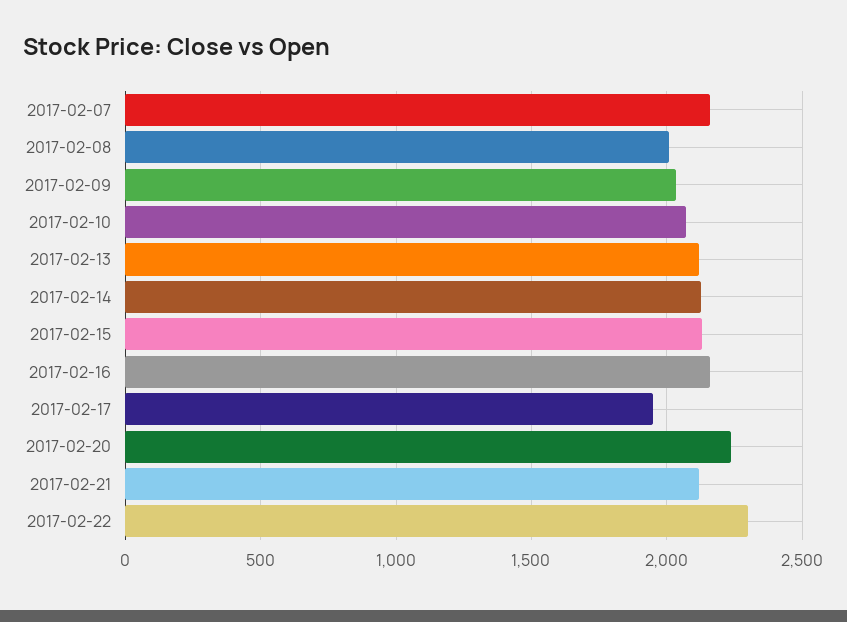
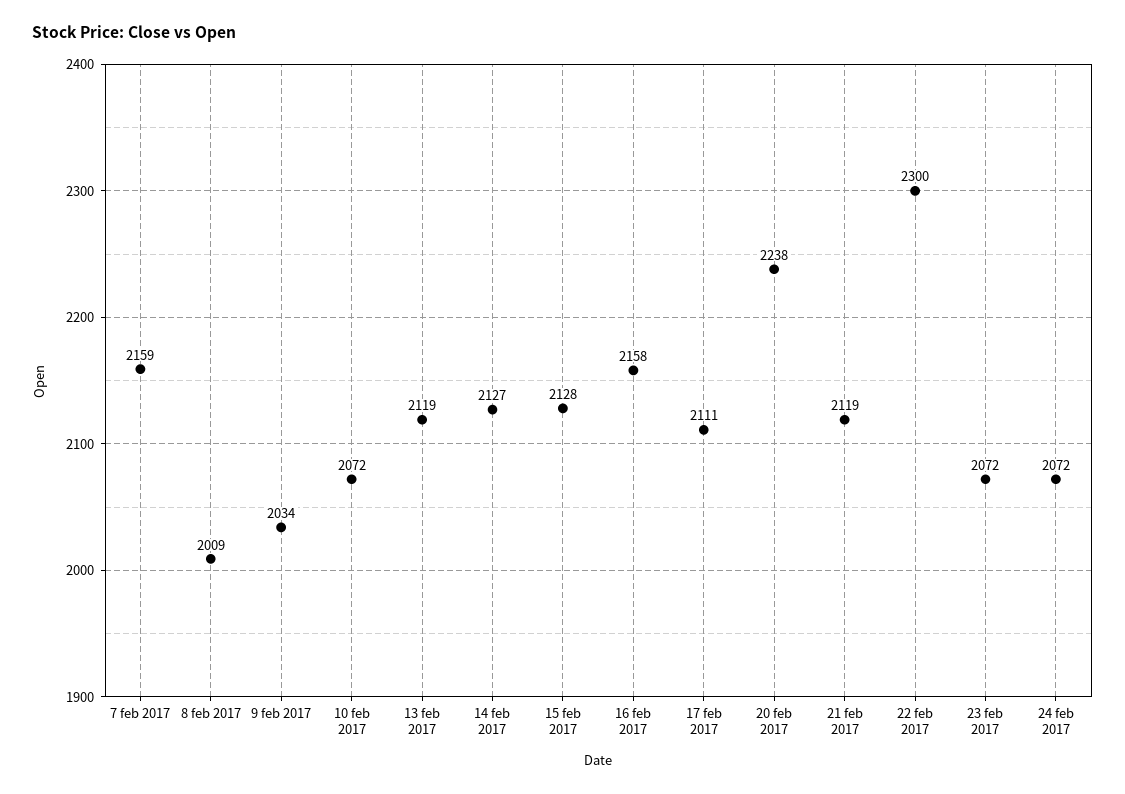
2017-02-17: 1950 -> 2111
23 feb 2017: none -> 2072
24 feb 2017: none -> 2072

